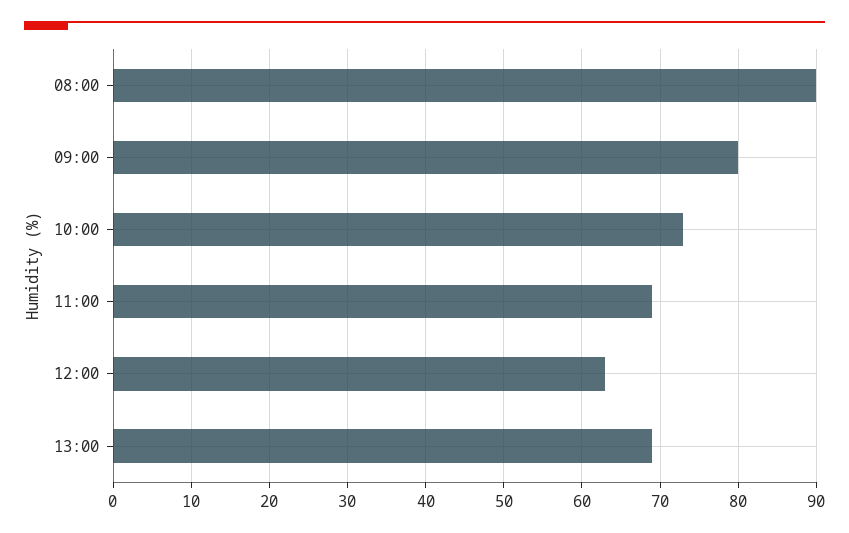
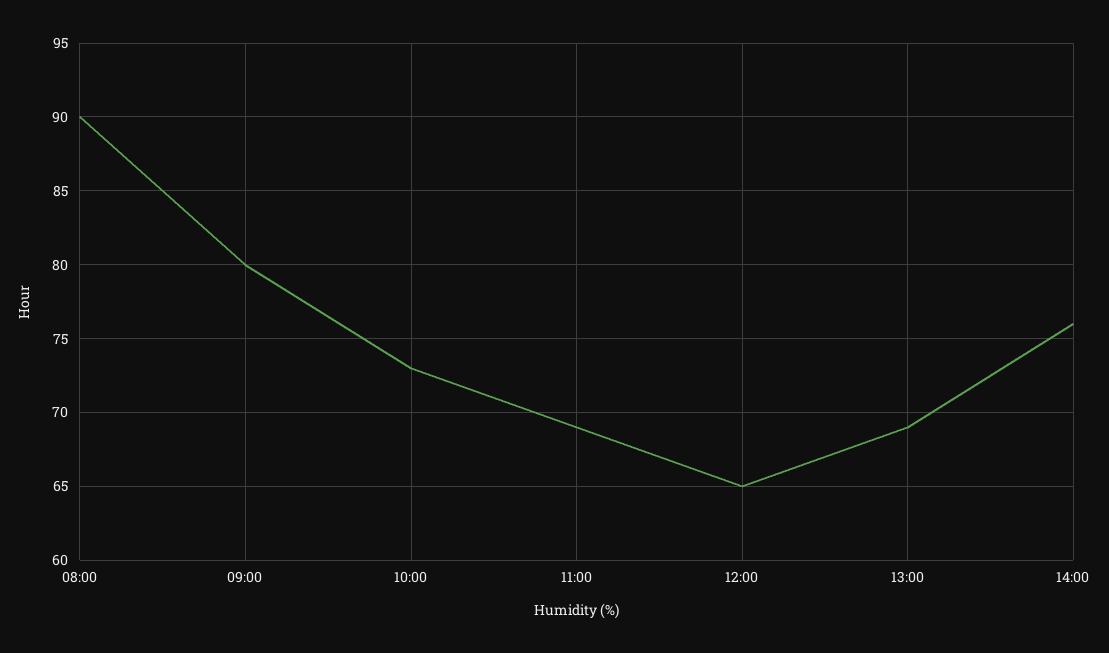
12:00: 63 -> 65
14:00: none -> 76

